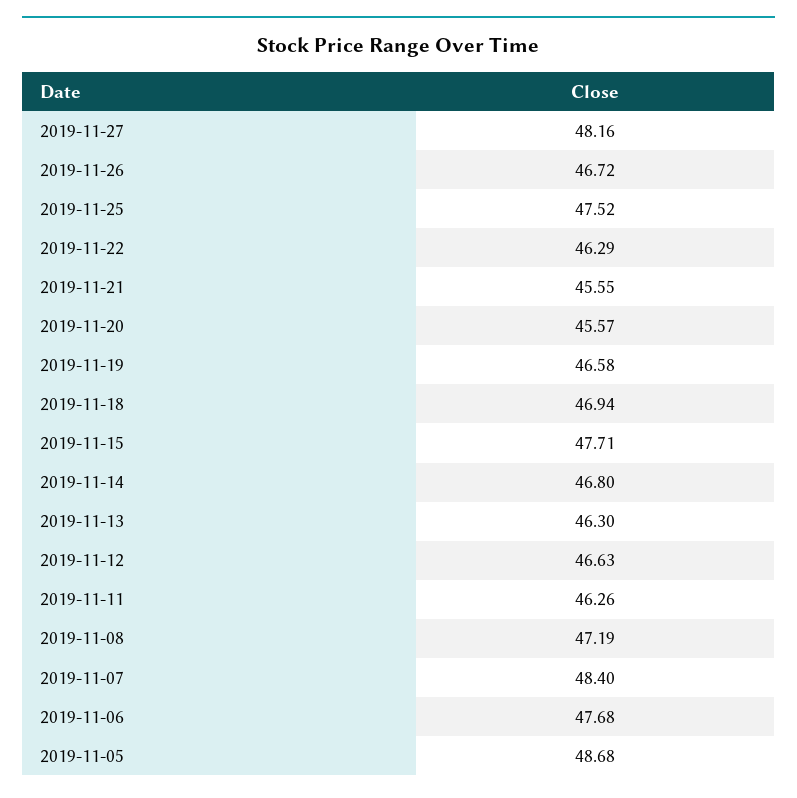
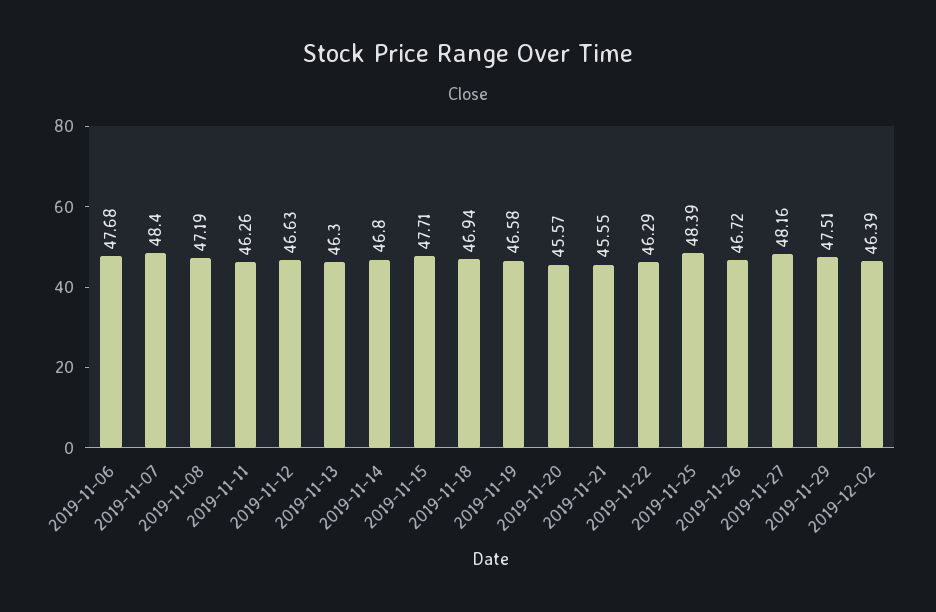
2019-11-25: 47.52 -> 48.39
2019-11-05: 48.68 -> none
2019-11-29: none -> 47.51
2019-12-02: none -> 46.39

